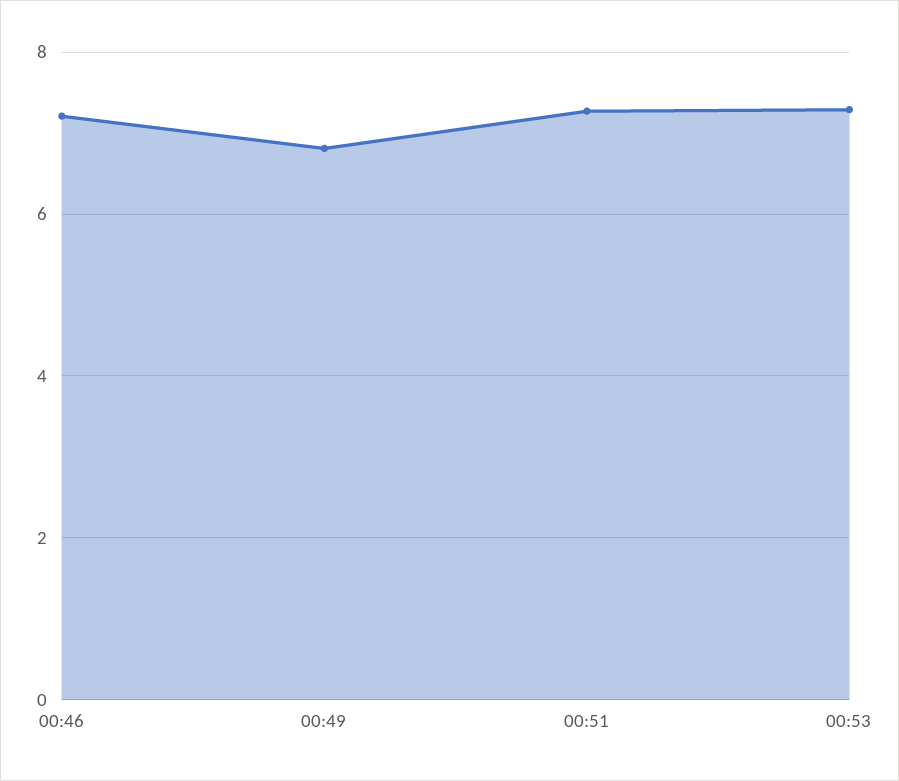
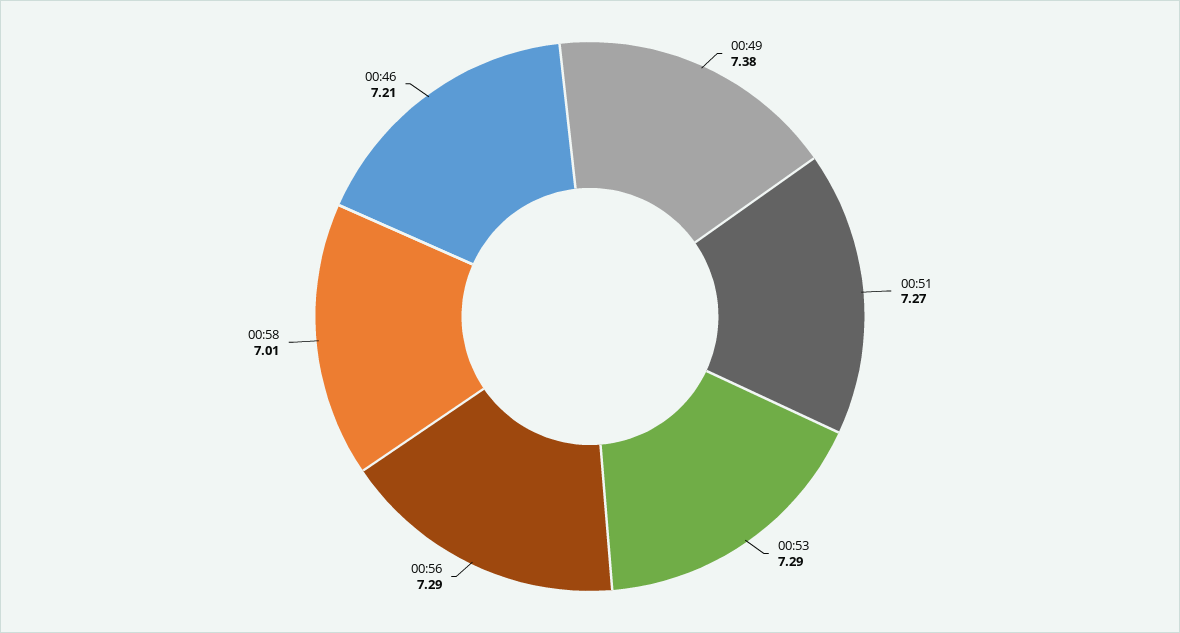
00:49: 6.8 -> 7.38
00:56: none -> 7.29
00:58: none -> 7.01

